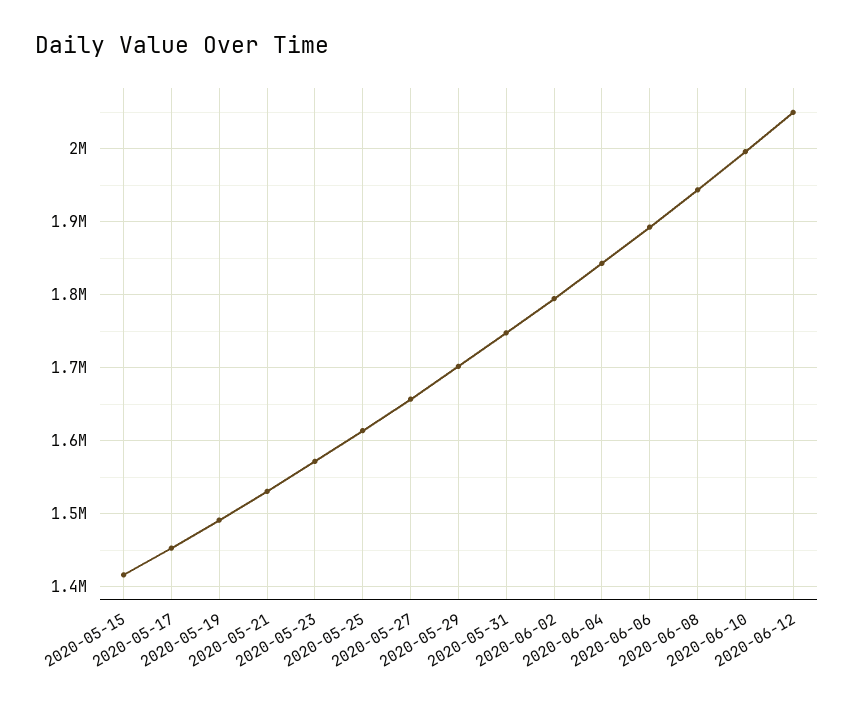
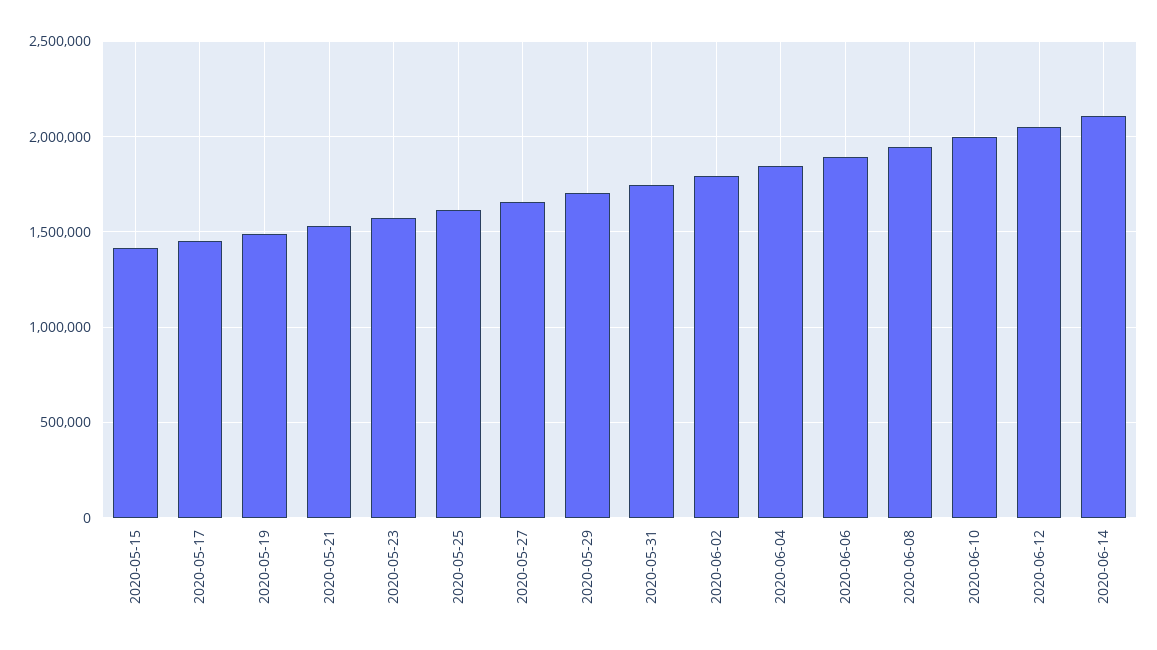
2020-06-14: none -> 2100000

